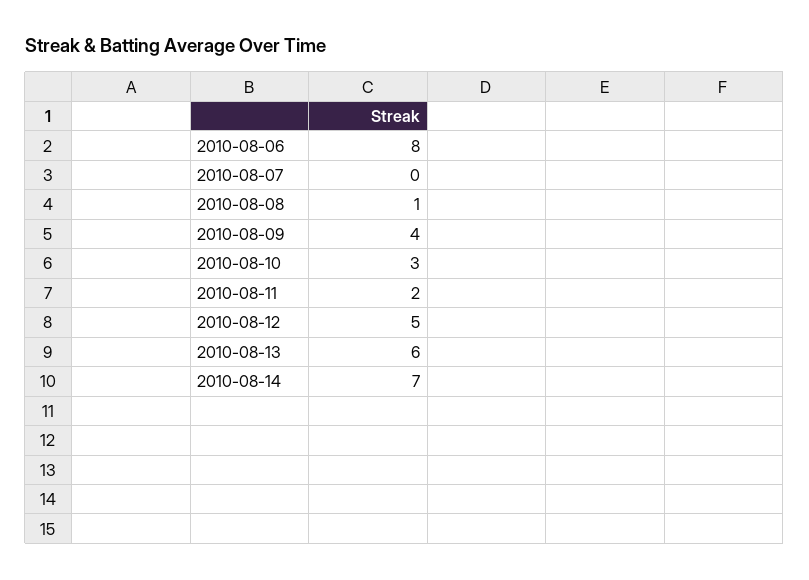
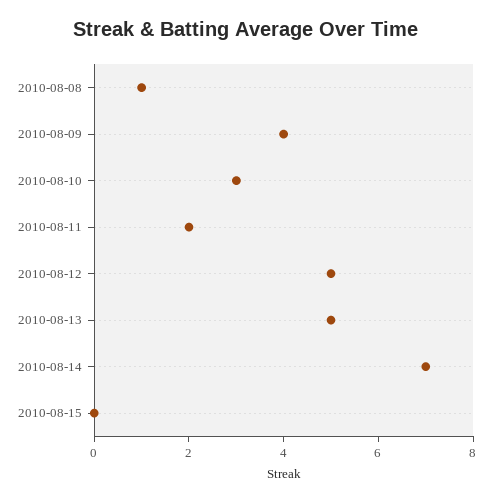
2010-08-06: 8 -> none
2010-08-07: 0 -> none
2010-08-13: 6 -> 5
2010-08-15: none -> 0

